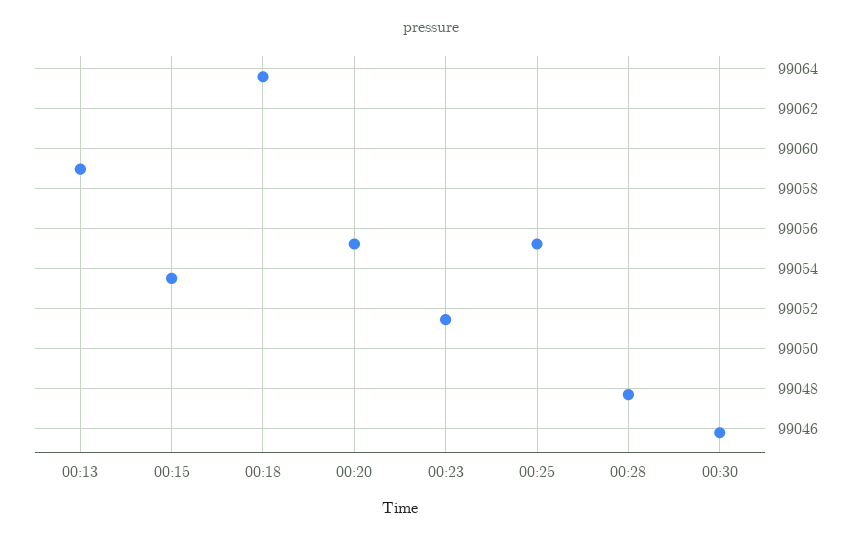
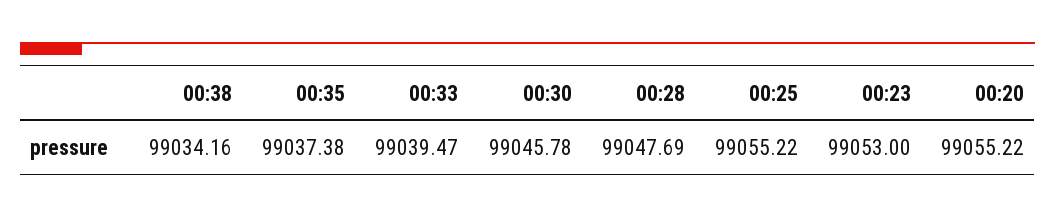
00:13: 99059 -> none
00:15: 99053.5 -> none
00:18: 99063.5 -> none
00:23: 99051.5 -> 99053
00:38: none -> 99034.16
00:35: none -> 99037.38
00:33: none -> 99039.47

